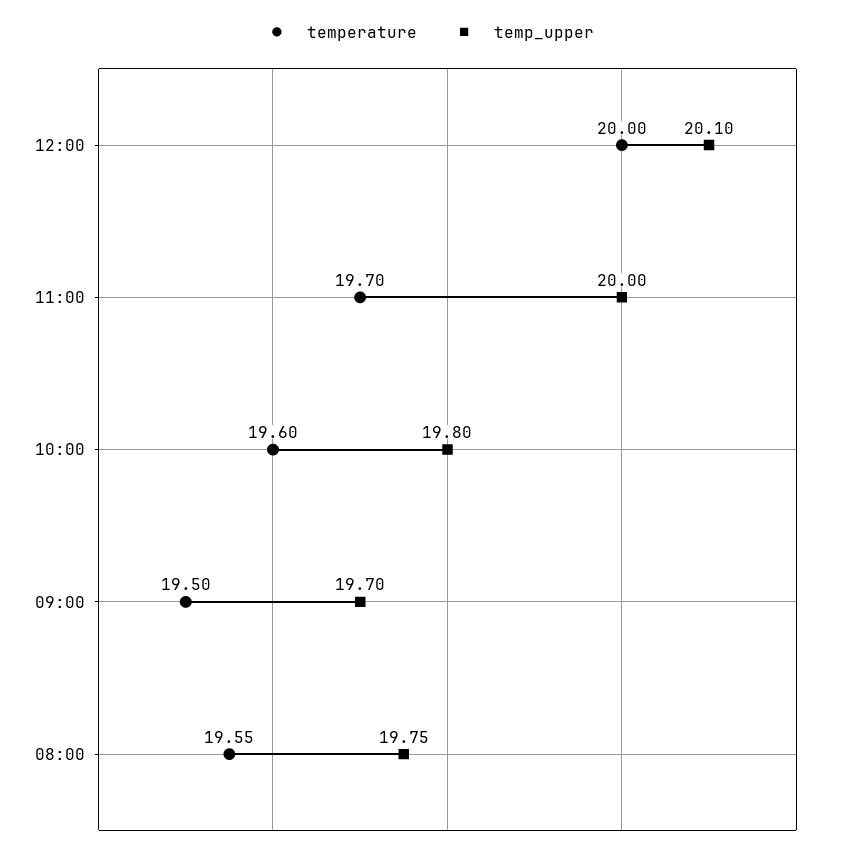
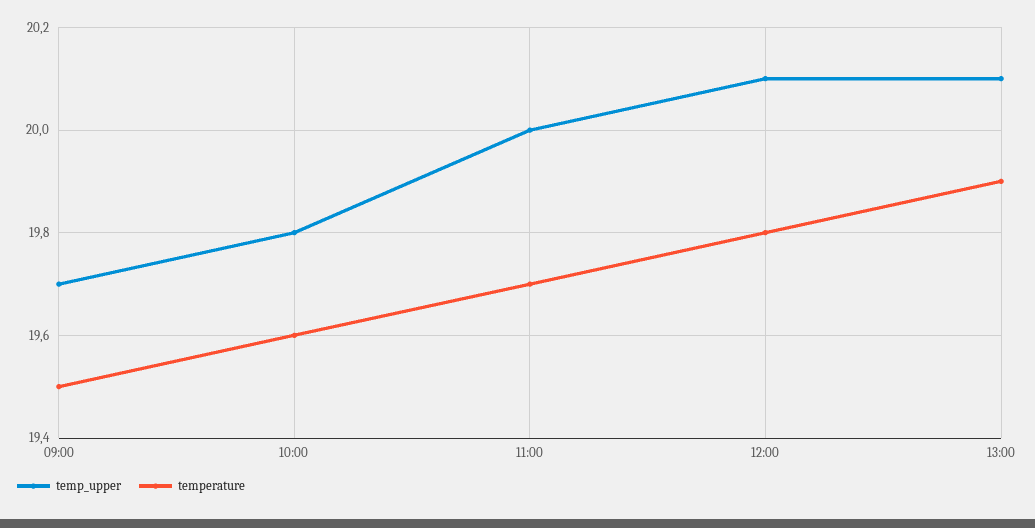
temperature, 12:00: 20 -> 19.8
temperature, 08:00: 19.55 -> none
temp_upper, 08:00: 19.75 -> none
temp_upper, 13:00: none -> 20.1
temperature, 13:00: none -> 19.9

